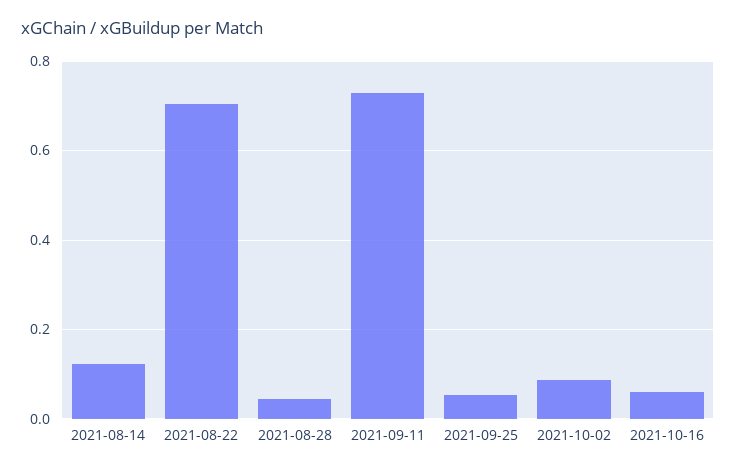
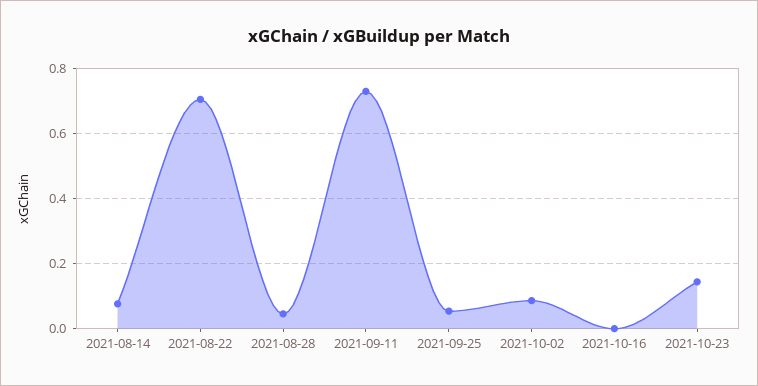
2021-08-14: 0.12 -> 0.08
2021-10-16: 0.06 -> 0
2021-10-23: none -> 0.14

